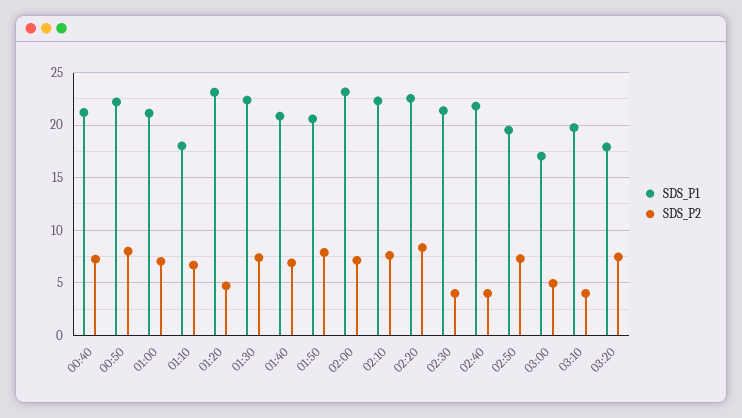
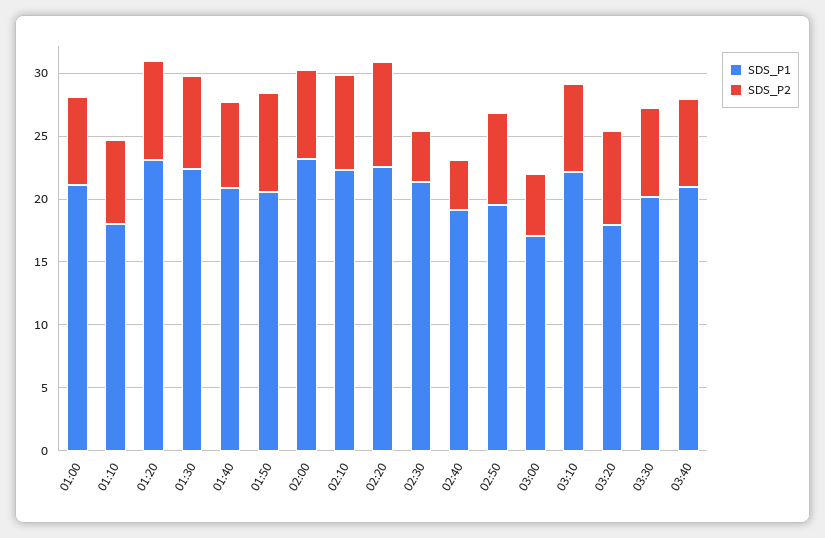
SDS_P1, 00:40: 21 -> none
SDS_P2, 00:40: 7 -> none
SDS_P1, 00:50: 22 -> none
SDS_P2, 00:50: 8 -> none
SDS_P2, 01:20: 5 -> 8
SDS_P1, 02:40: 22 -> 19
SDS_P1, 03:10: 20 -> 22
SDS_P2, 03:10: 4 -> 7
SDS_P1, 03:30: none -> 20
SDS_P2, 03:30: none -> 7
SDS_P1, 03:40: none -> 21
SDS_P2, 03:40: none -> 7

